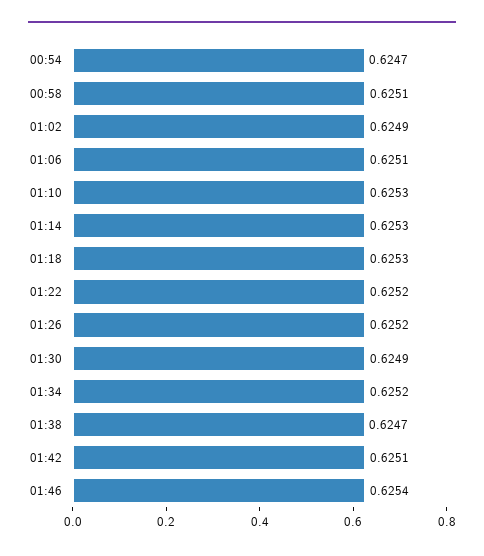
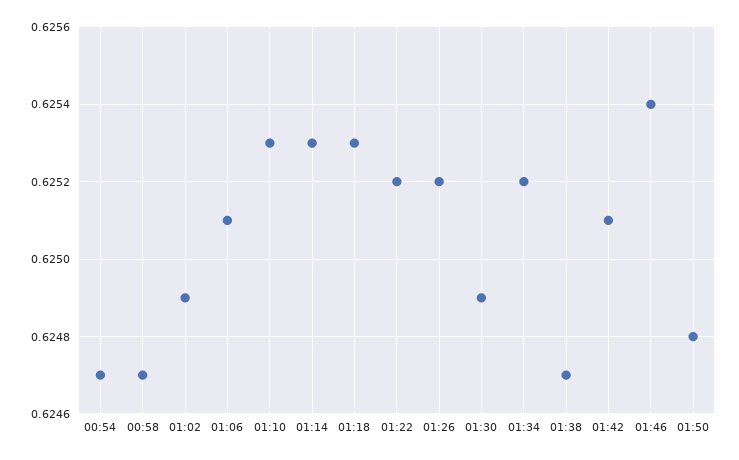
00:58: 0.6251 -> 0.6247
01:50: none -> 0.6248

